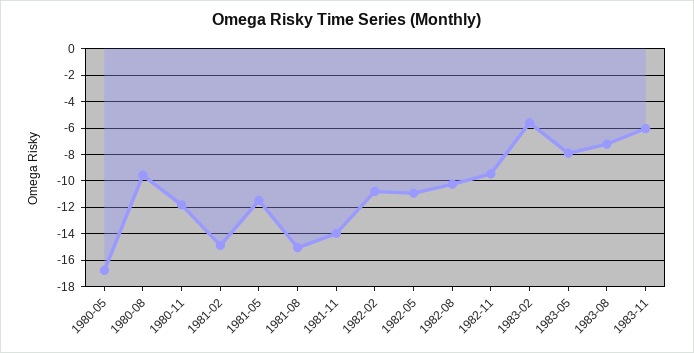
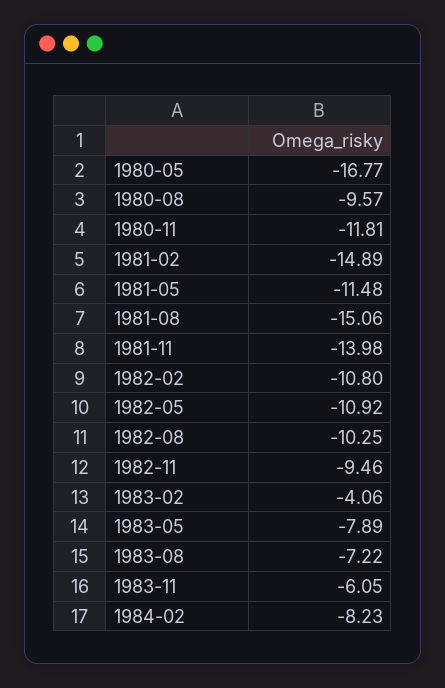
1983-02: -5.5 -> -4.06
1984-02: none -> -8.23

